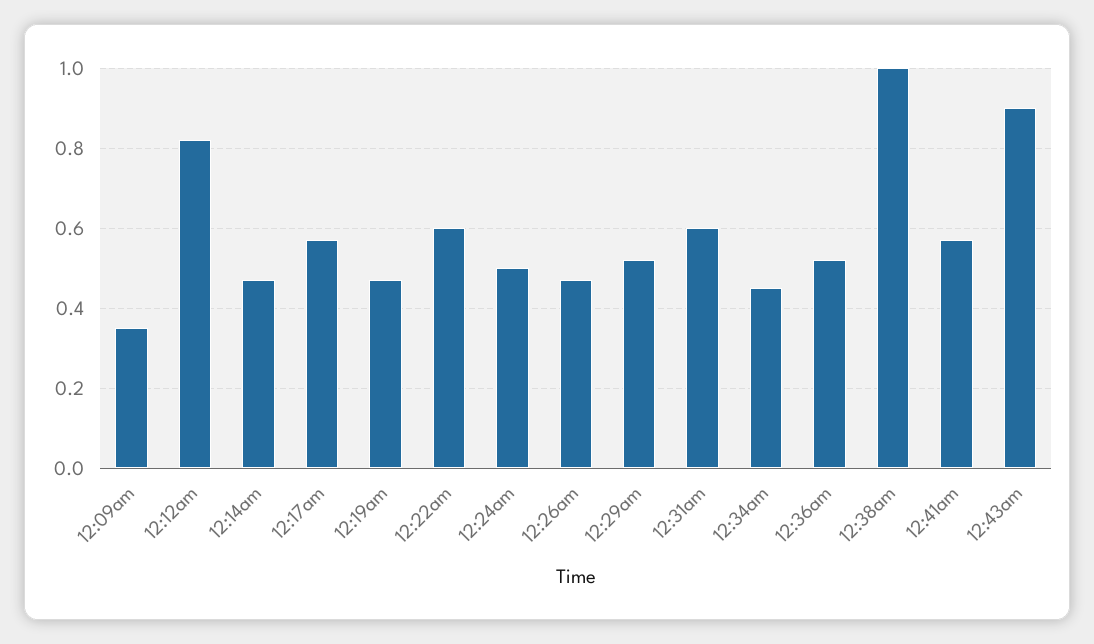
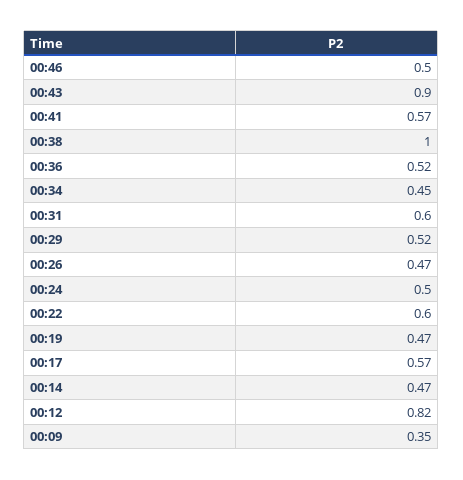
00:46: none -> 0.5

